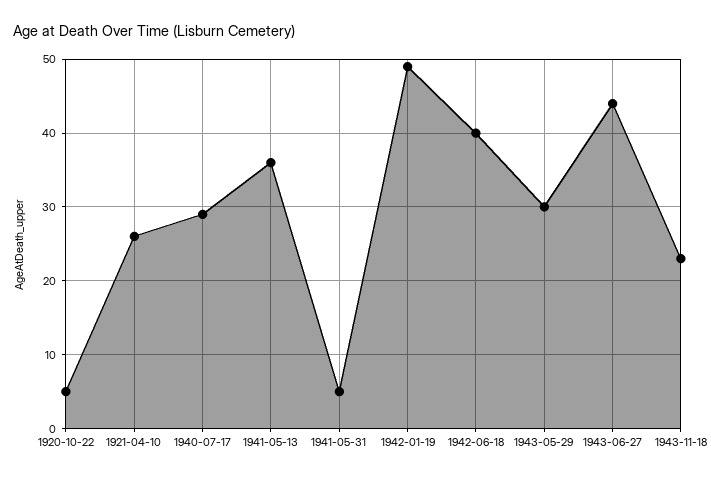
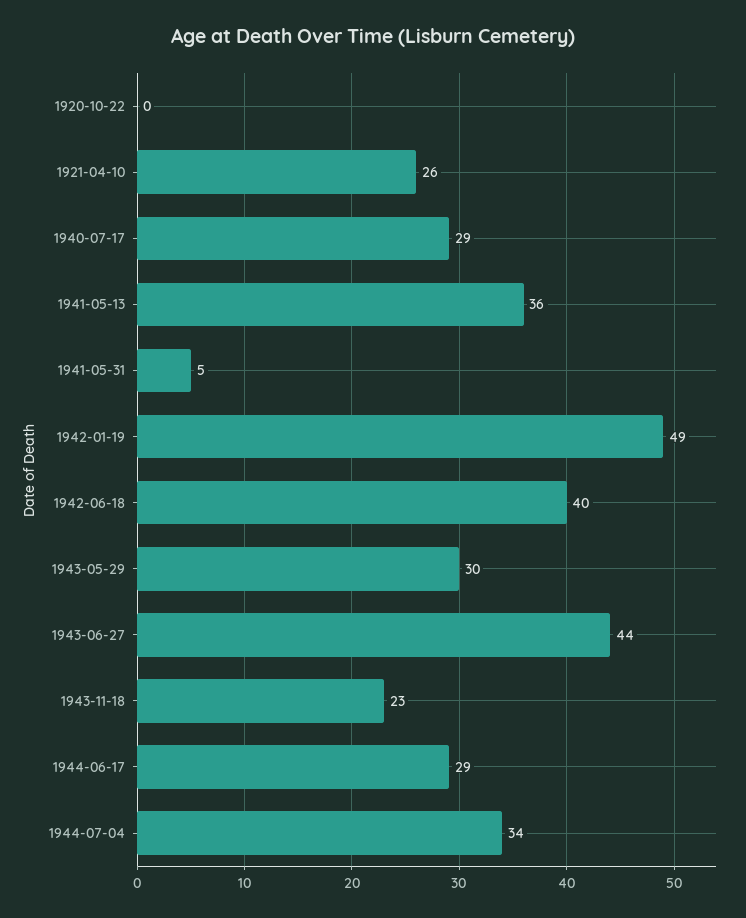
1920-10-22: 5 -> 0
1944-06-17: none -> 29
1944-07-04: none -> 34

